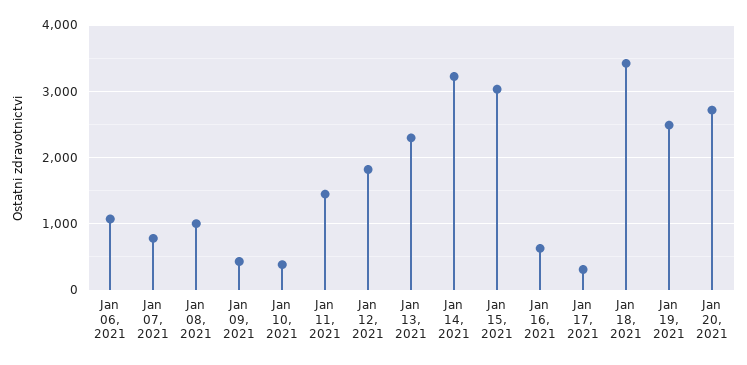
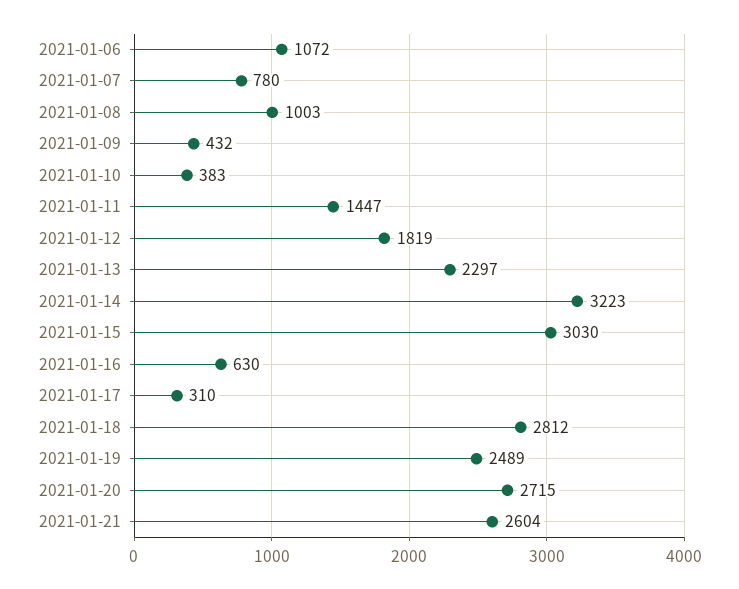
Jan 18, 2021: 3400 -> 2812
2021-01-21: none -> 2604

